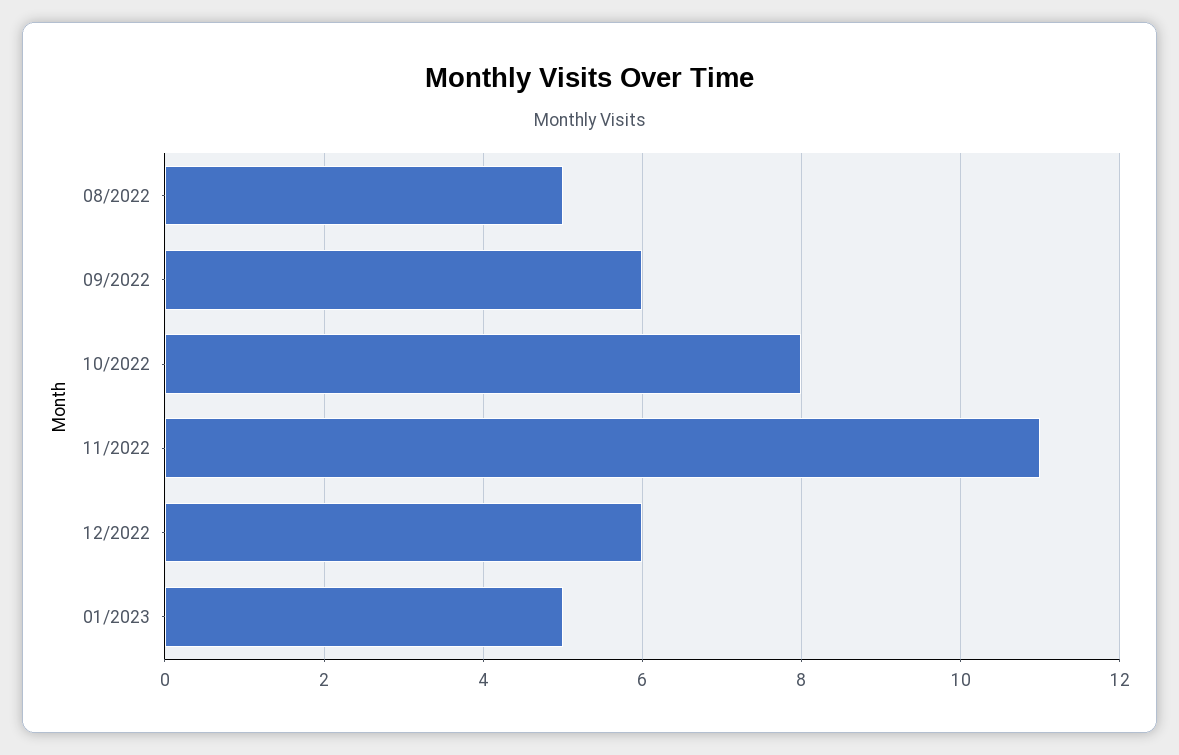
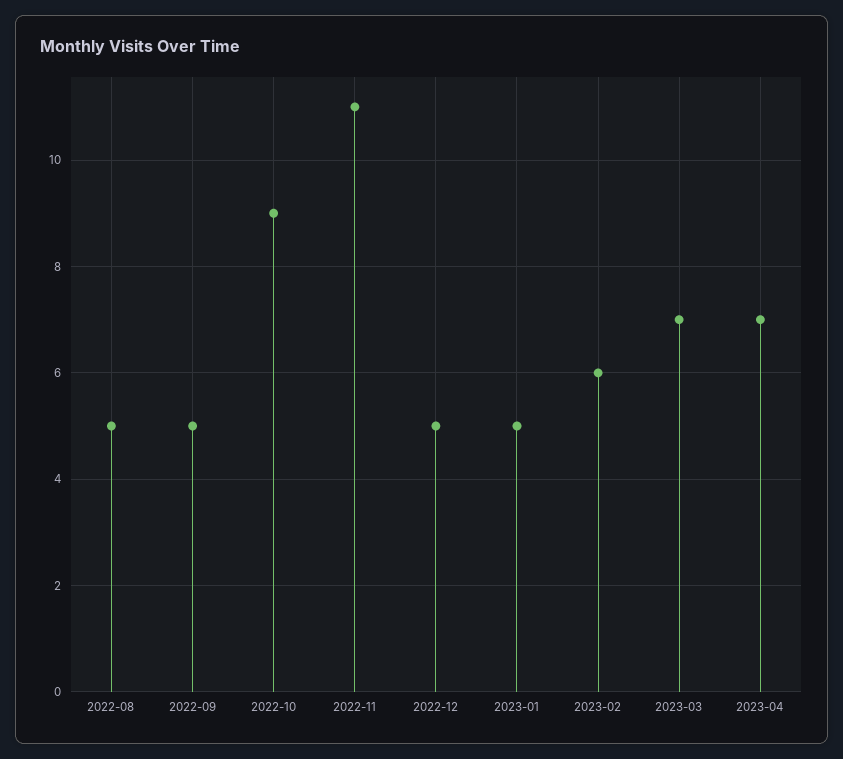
09/2022: 6 -> 5
10/2022: 8 -> 9
12/2022: 6 -> 5
2023-02: none -> 6
2023-03: none -> 7
2023-04: none -> 7

